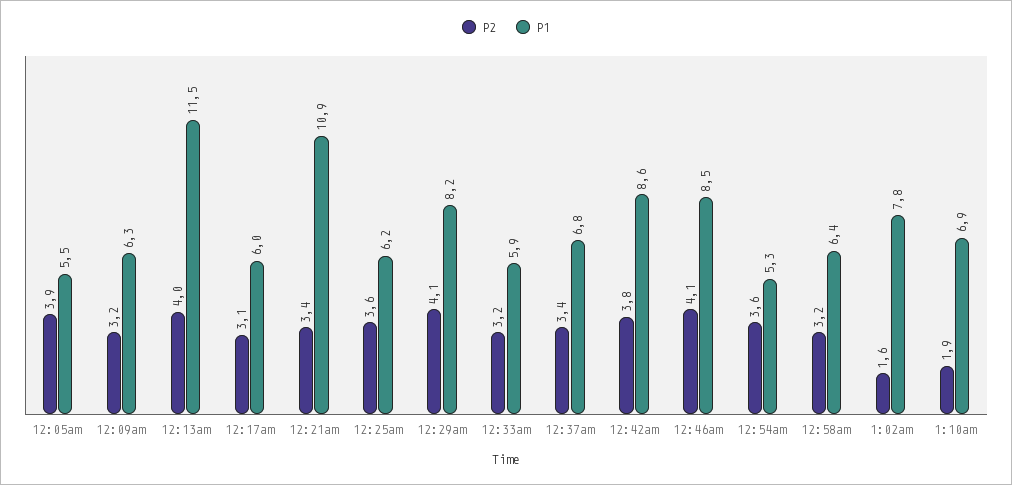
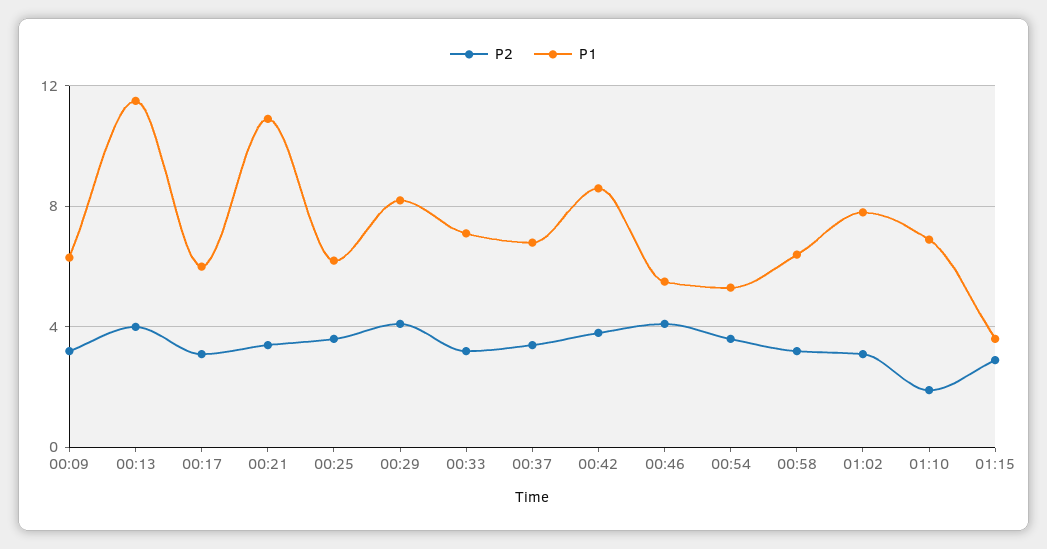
P2, 12:05am: 3.9 -> none
P1, 12:05am: 5.5 -> none
P1, 12:33am: 5.9 -> 7
P1, 12:46am: 8.5 -> 5.5
P2, 1:02am: 1.6 -> 3
P2, 01:15: none -> 3
P1, 01:15: none -> 3.5

